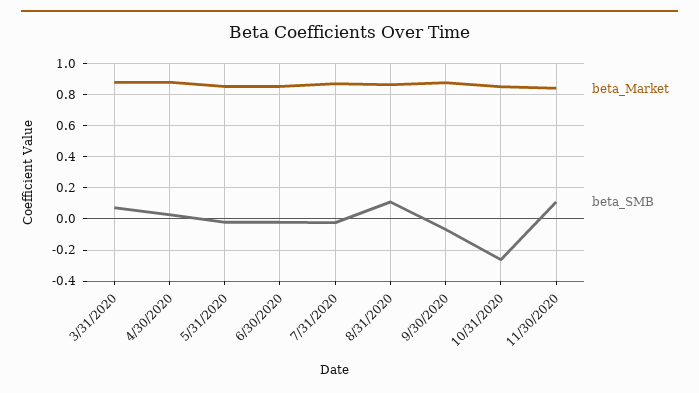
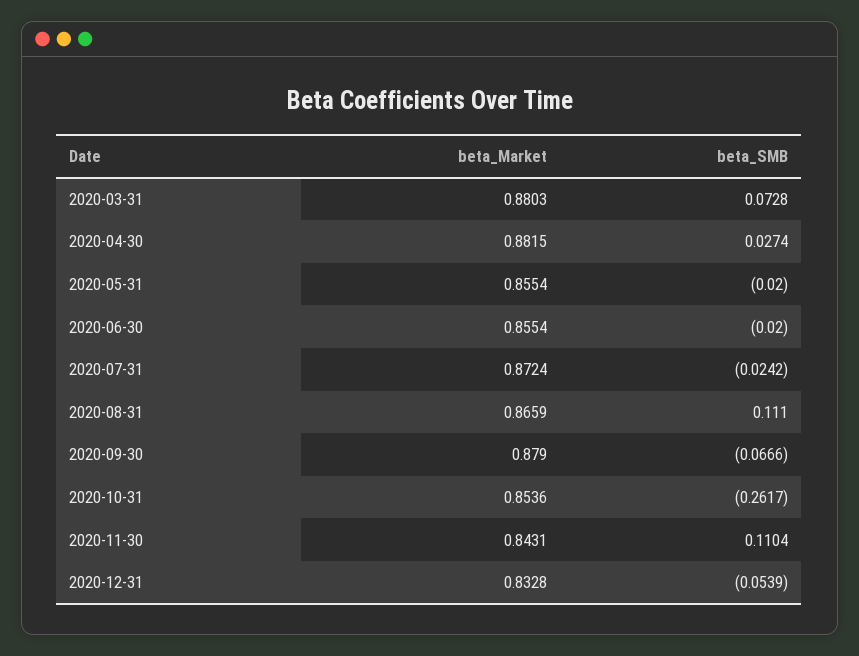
beta_Market, 2020-12-31: none -> 0.8328
beta_SMB, 2020-12-31: none -> -0.0539

